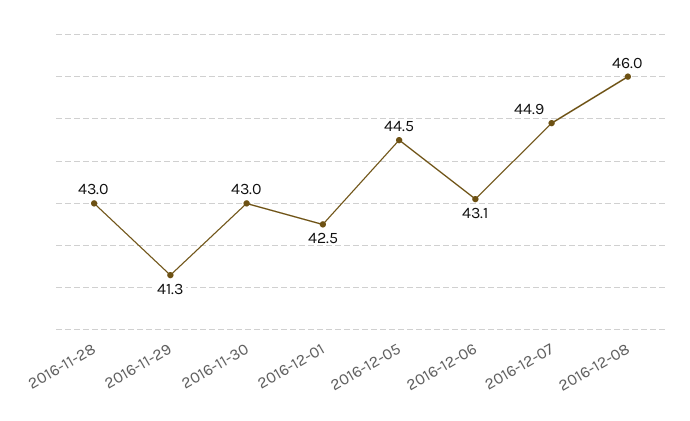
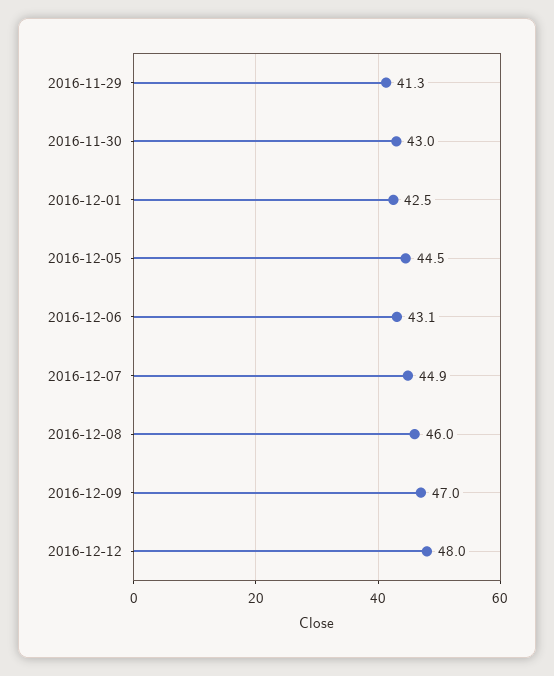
2016-11-28: 43 -> none
2016-12-09: none -> 47
2016-12-12: none -> 48

